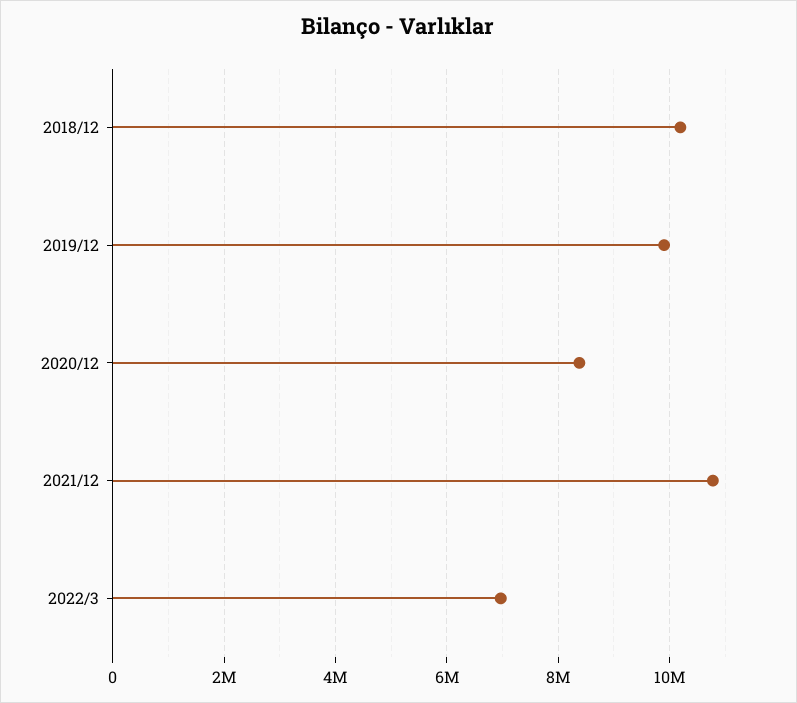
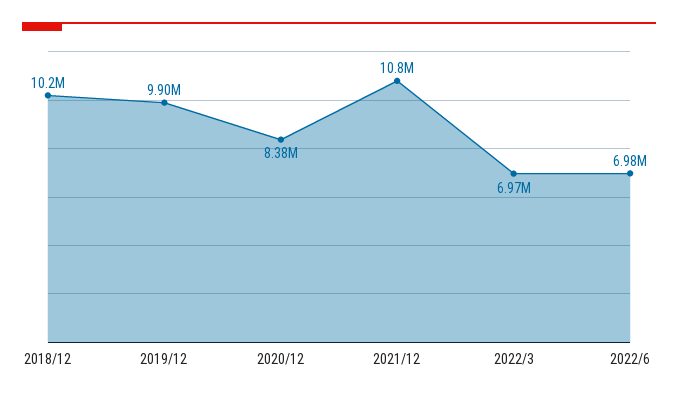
2022/6: none -> 6980000

